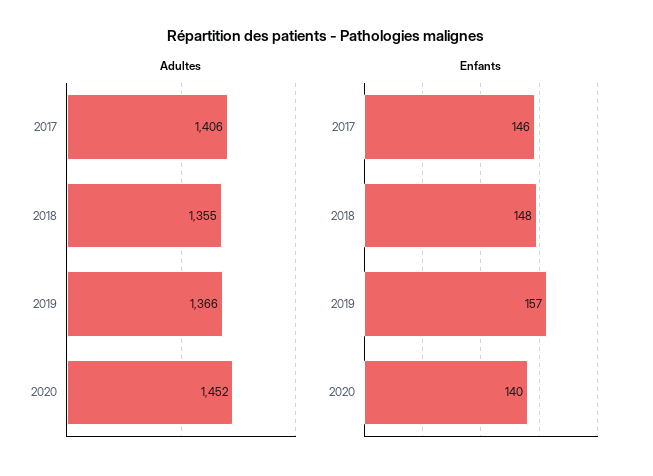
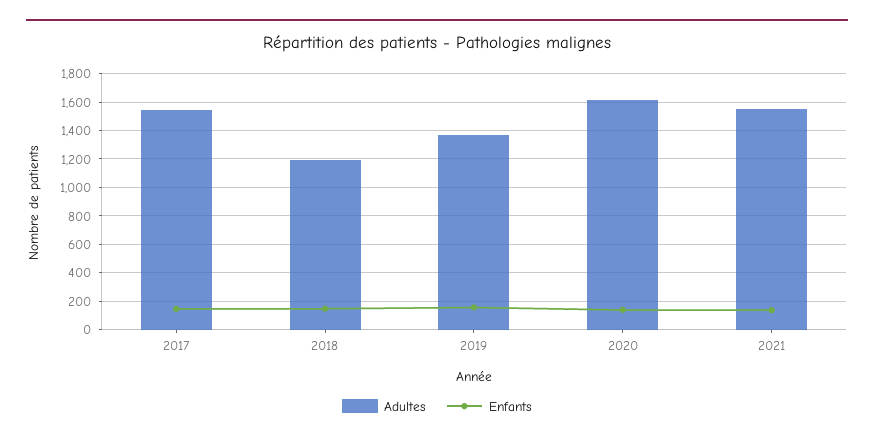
Adultes, 2017: 1406 -> 1550
Adultes, 2018: 1355 -> 1200
Adultes, 2020: 1452 -> 1600
Adultes, 2021: none -> 1550
Enfants, 2021: none -> 150

